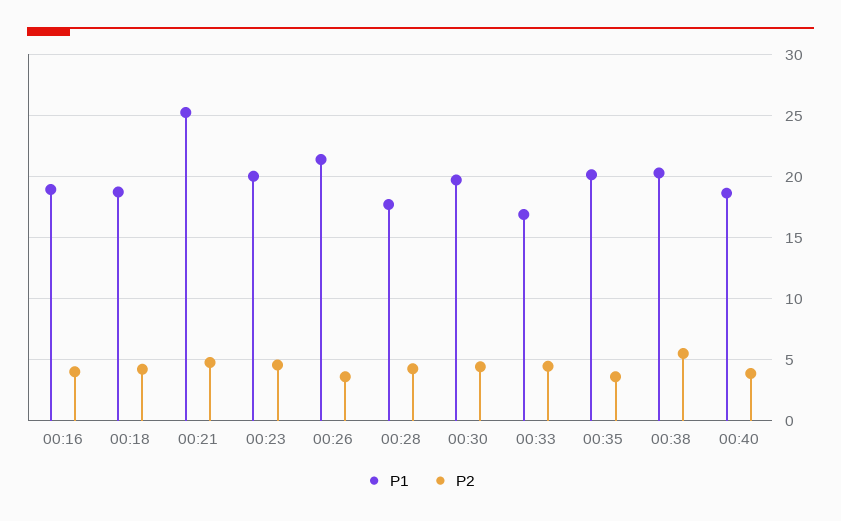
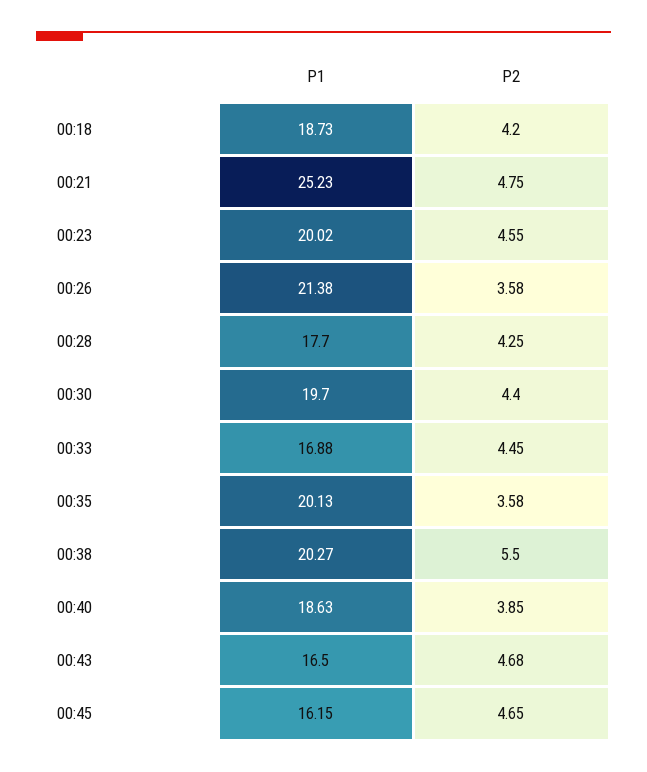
P1, 00:16: 19 -> none
P2, 00:16: 4 -> none
P1, 00:43: none -> 16.5
P2, 00:43: none -> 4.68
P1, 00:45: none -> 16.15
P2, 00:45: none -> 4.65

